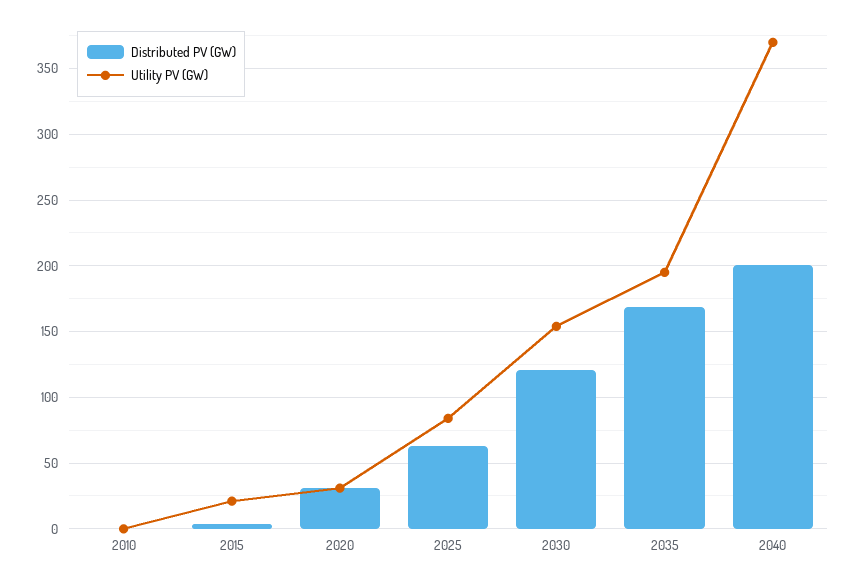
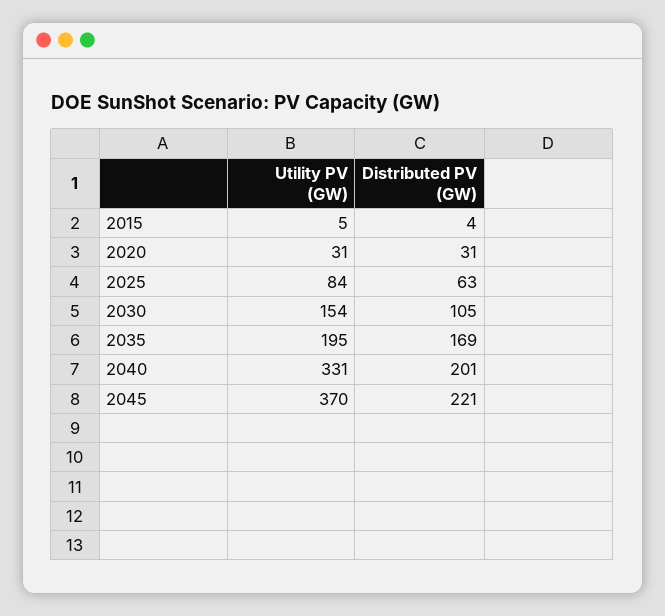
Distributed PV (GW), 2010: 0 -> none
Utility PV (GW), 2010: 0 -> none
Utility PV (GW), 2015: 20 -> 5
Distributed PV (GW), 2030: 120 -> 105
Utility PV (GW), 2040: 370 -> 331
Utility PV (GW), 2045: none -> 370
Distributed PV (GW), 2045: none -> 221

